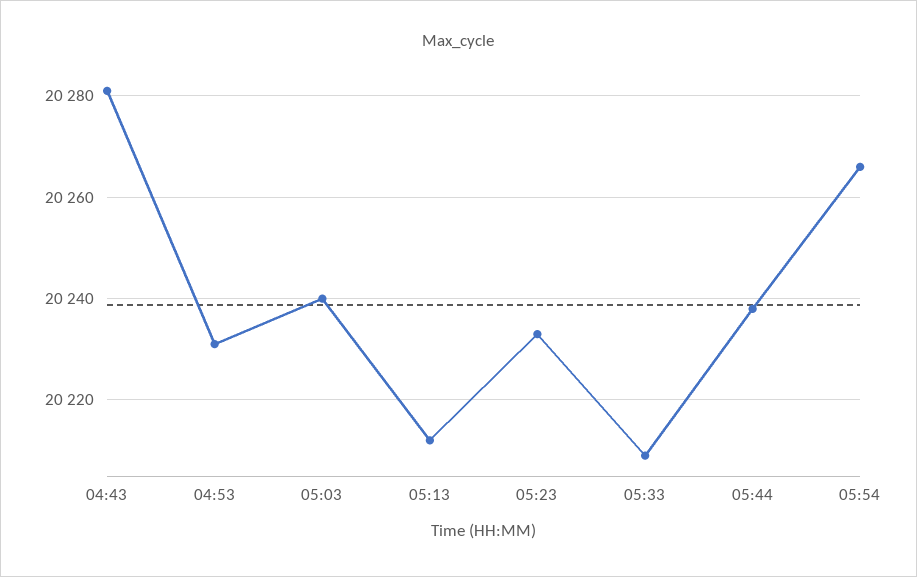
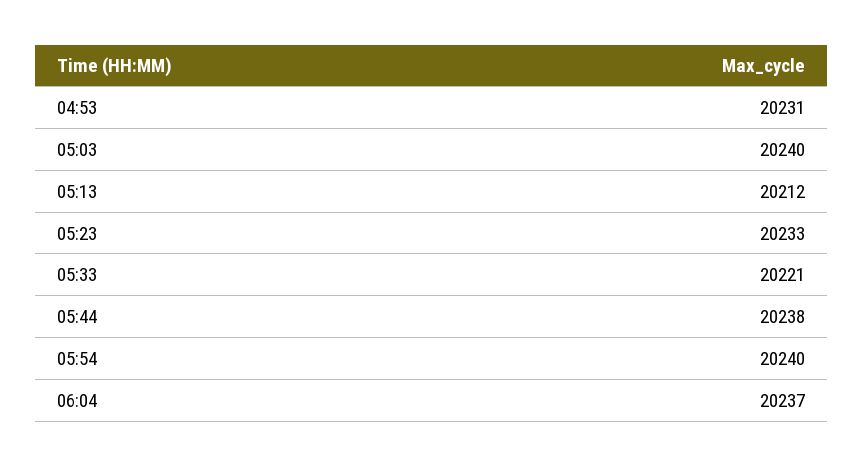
04:43: 20280 -> none
05:33: 20210 -> 20221
05:54: 20265 -> 20240
06:04: none -> 20237

